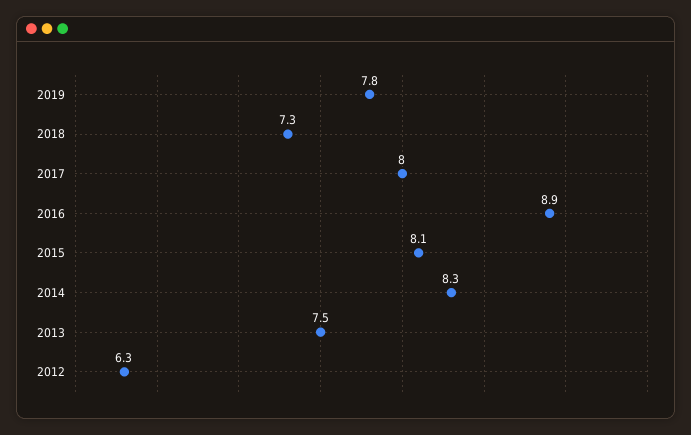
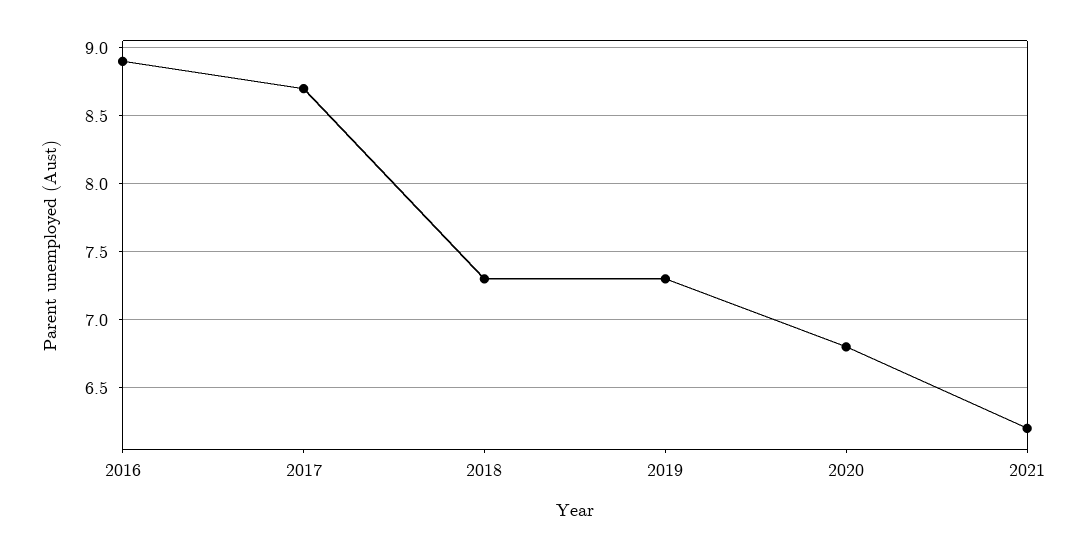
2019: 7.8 -> 7.3
2017: 8 -> 8.7
2015: 8.1 -> none
2014: 8.3 -> none
2013: 7.5 -> none
2012: 6.3 -> none
2020: none -> 6.8
2021: none -> 6.2

